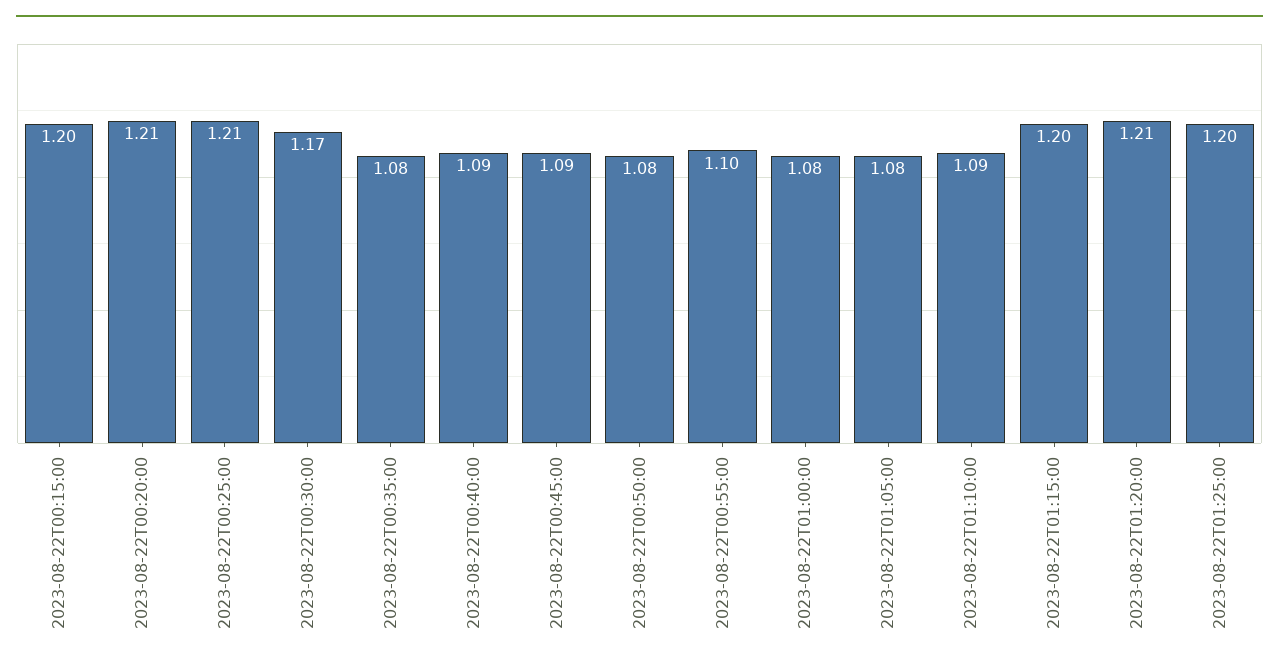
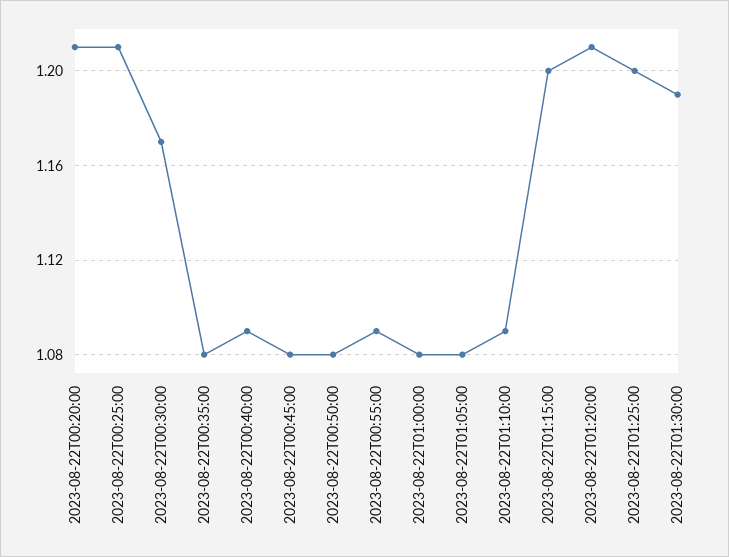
2023-08-22T00:15:00: 1.2 -> none
2023-08-22T00:45:00: 1.09 -> 1.08
2023-08-22T00:55:00: 1.1 -> 1.09
2023-08-22T01:30:00: none -> 1.19

